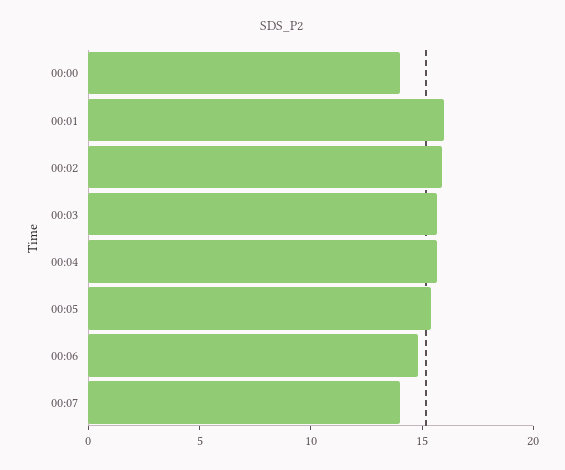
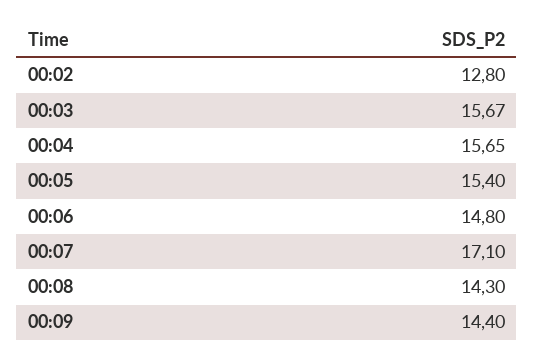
00:00: 14 -> none
00:01: 16 -> none
00:02: 16 -> 12.8
00:07: 14 -> 17.1
00:08: none -> 14.3
00:09: none -> 14.4

